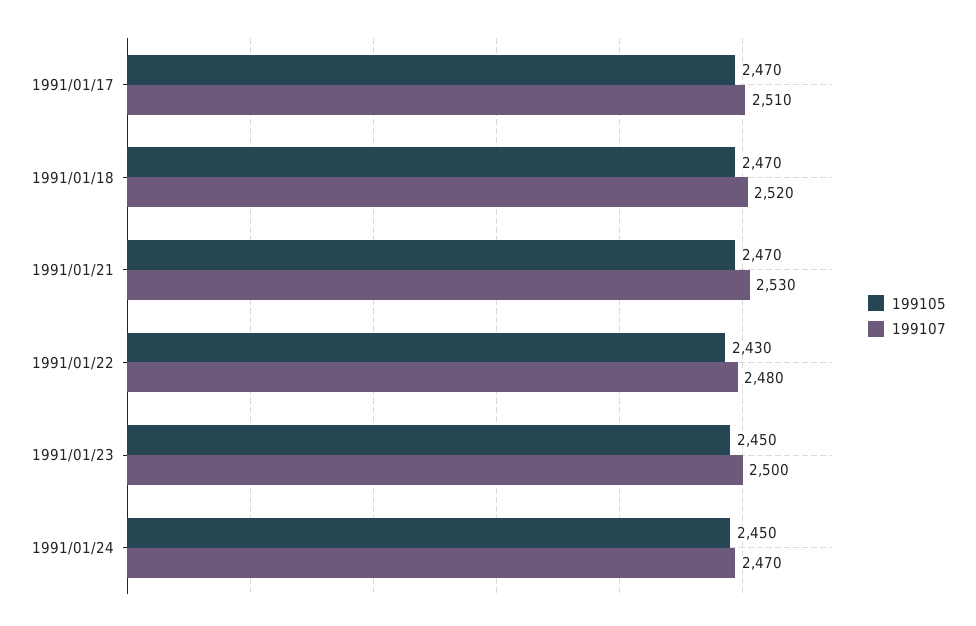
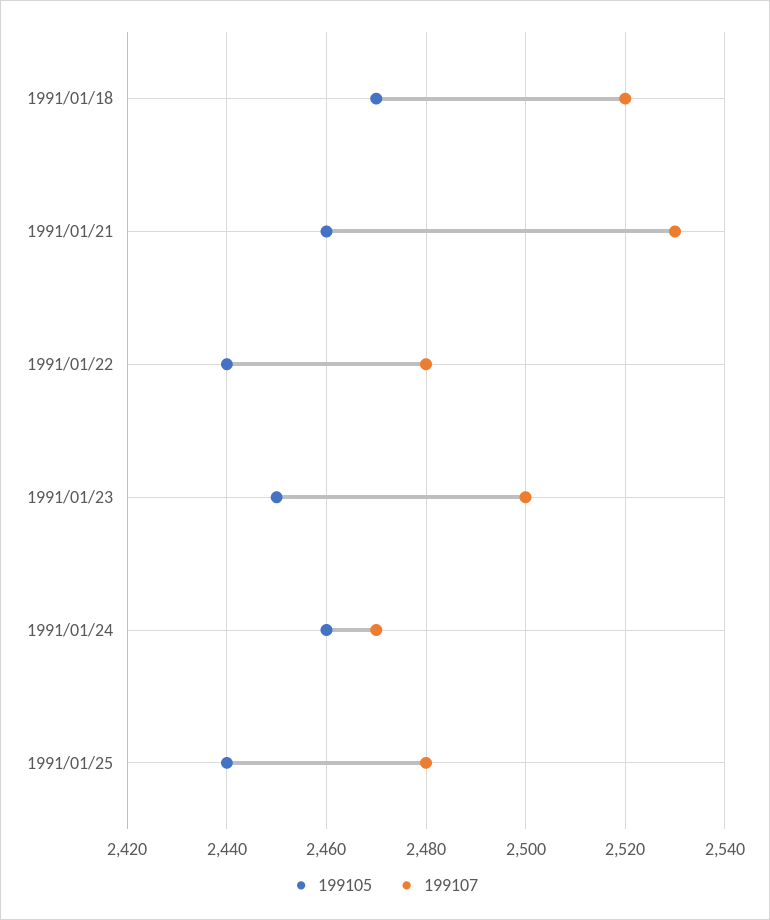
199105, 1991/01/17: 2470 -> none
199107, 1991/01/17: 2510 -> none
199105, 1991/01/21: 2470 -> 2460
199105, 1991/01/22: 2430 -> 2440
199105, 1991/01/24: 2450 -> 2460
199105, 1991/01/25: none -> 2440
199107, 1991/01/25: none -> 2480

